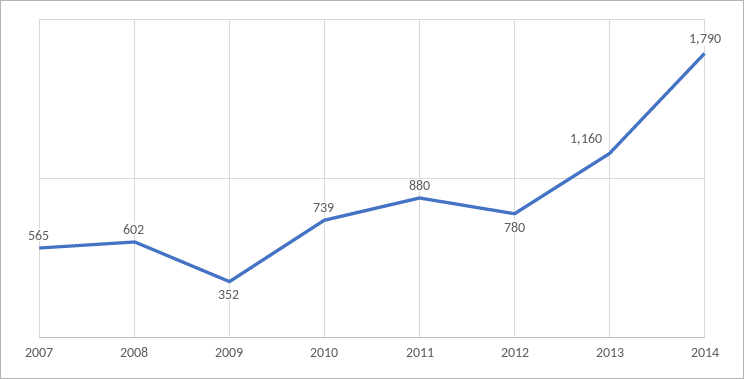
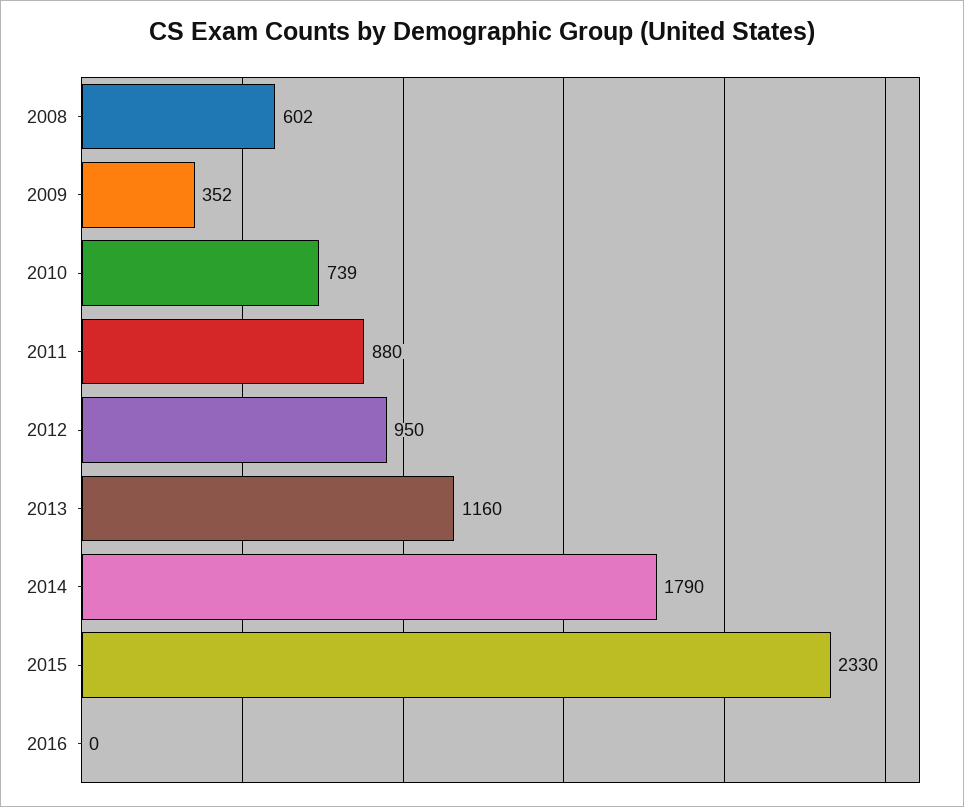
2007: 565 -> none
2012: 780 -> 950
2015: none -> 2330
2016: none -> 0

